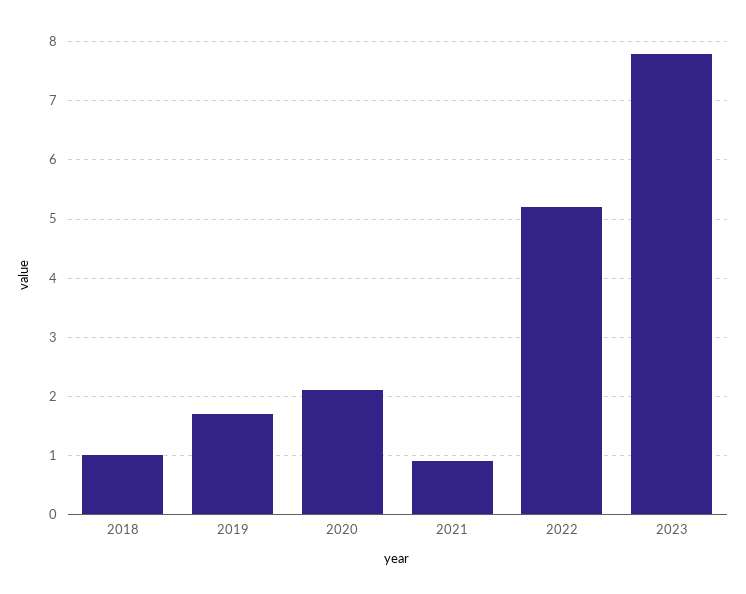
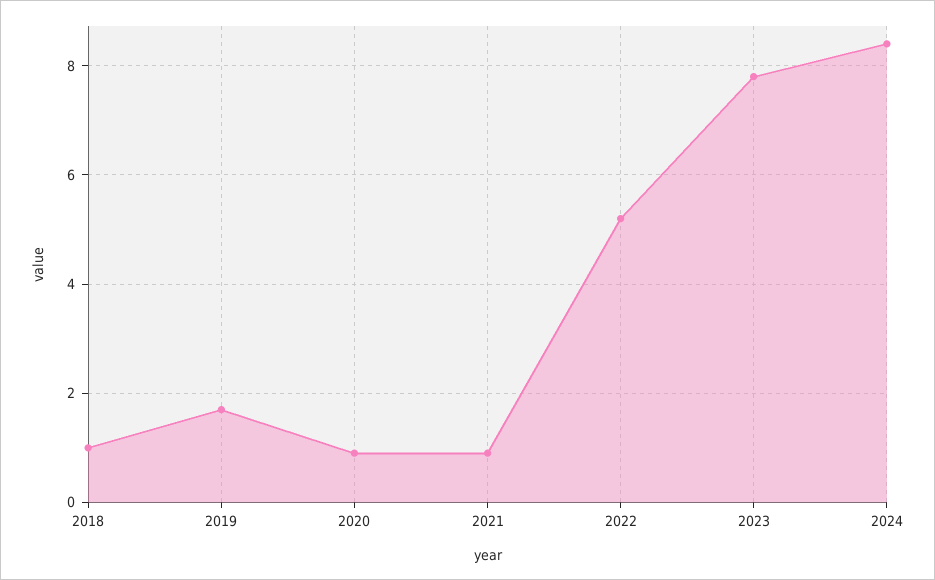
2020: 2 -> 1
2024: none -> 8.5

